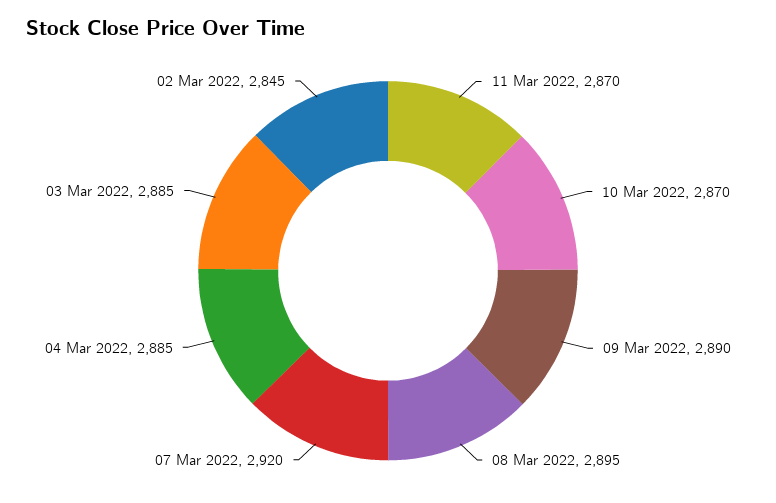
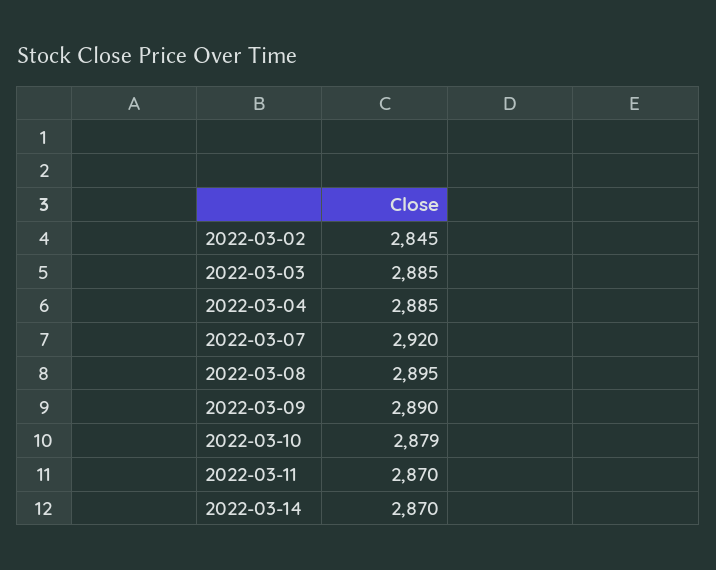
10 Mar 2022: 2870 -> 2879
2022-03-14: none -> 2870

